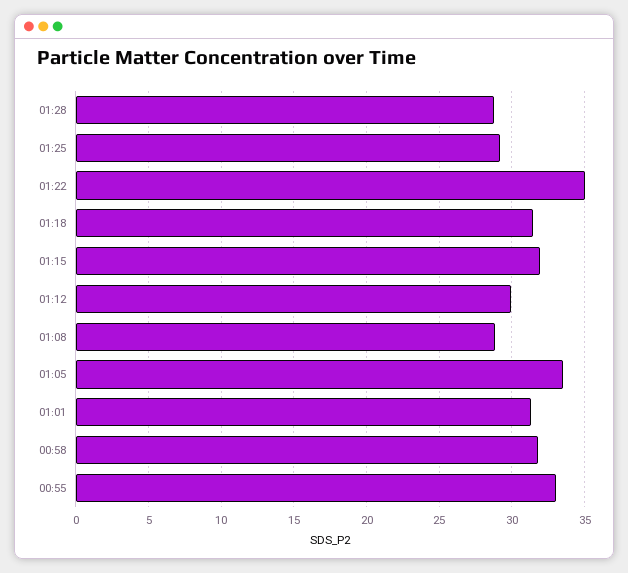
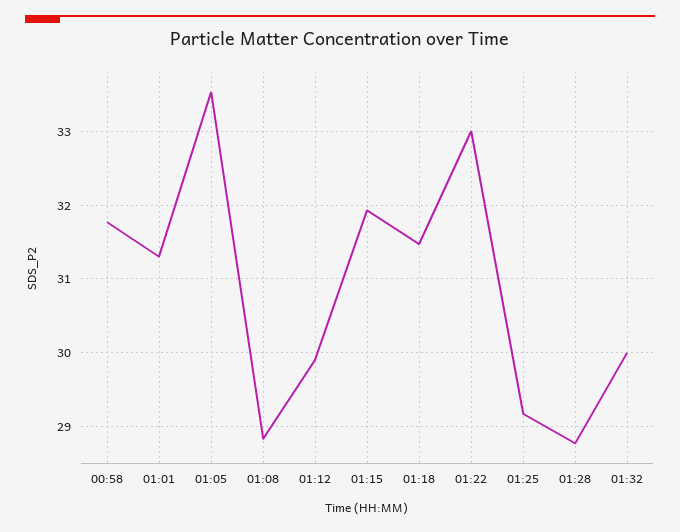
01:22: 35 -> 33
00:55: 33 -> none
01:32: none -> 30

